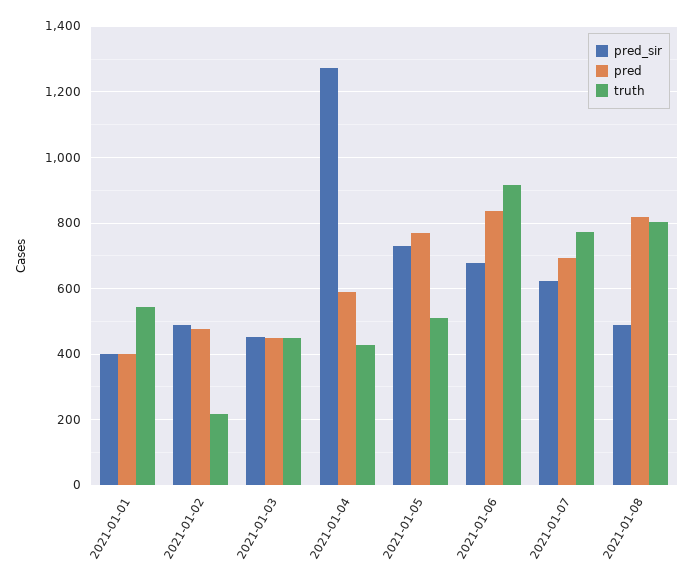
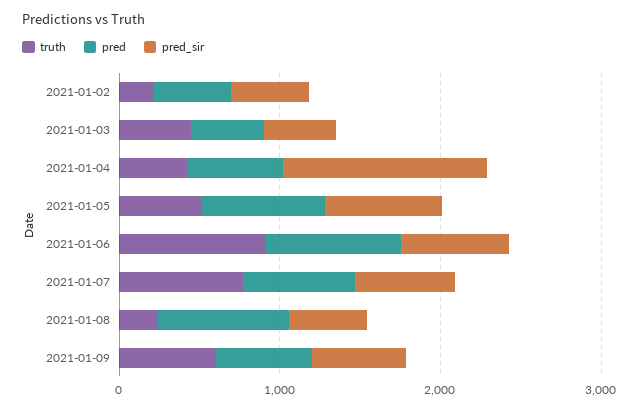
pred_sir, 2021-01-01: 400 -> none
pred, 2021-01-01: 400 -> none
truth, 2021-01-01: 540 -> none
truth, 2021-01-08: 800 -> 200
truth, 2021-01-09: none -> 600
pred, 2021-01-09: none -> 600
pred_sir, 2021-01-09: none -> 600

